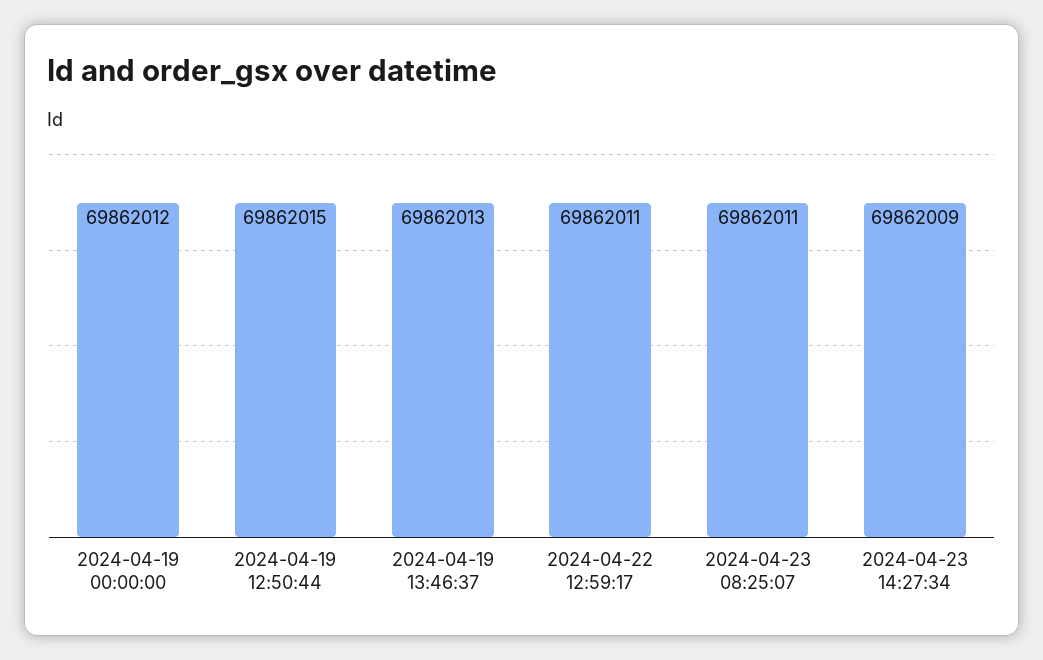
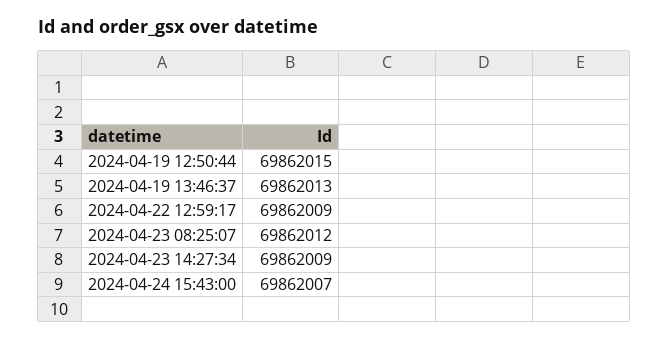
2024-04-19 00:00:00: 69862012 -> none
2024-04-22 12:59:17: 69862011 -> 69862009
2024-04-23 08:25:07: 69862011 -> 69862012
2024-04-24 15:43:00: none -> 69862007

